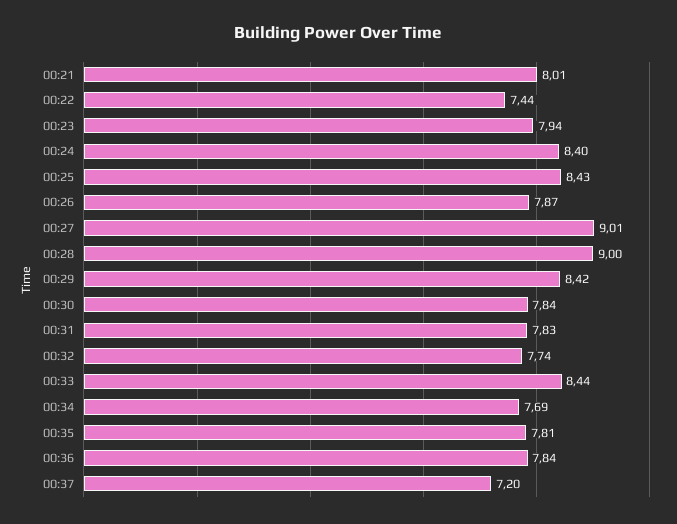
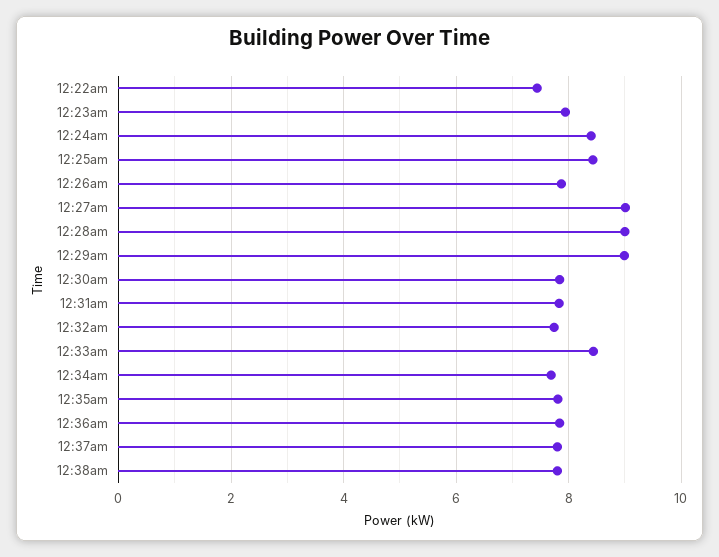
00:21: 8.01 -> none
00:29: 8.42 -> 9
00:37: 7.2 -> 7.8
12:38am: none -> 7.8

